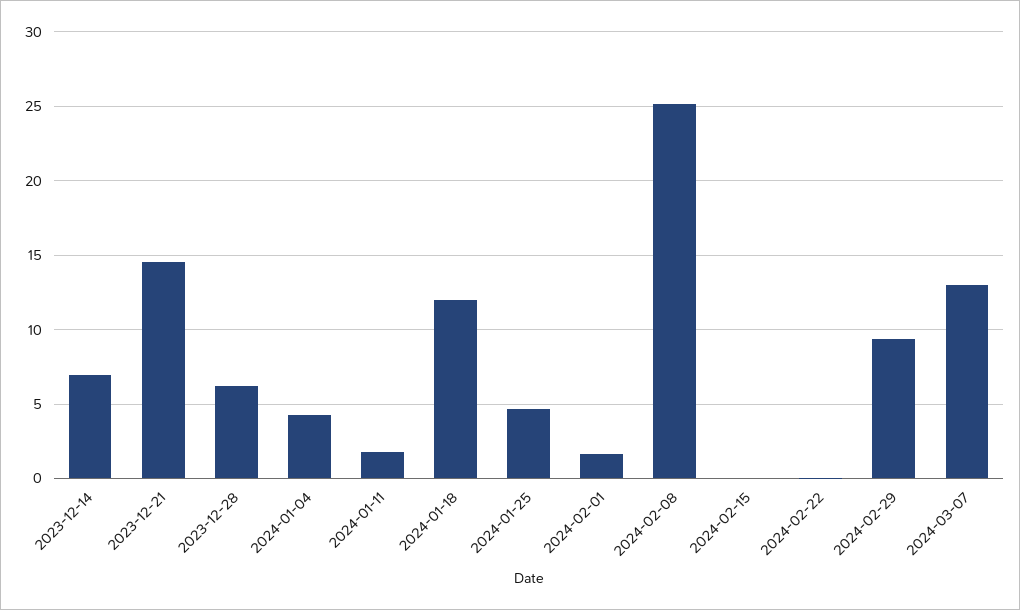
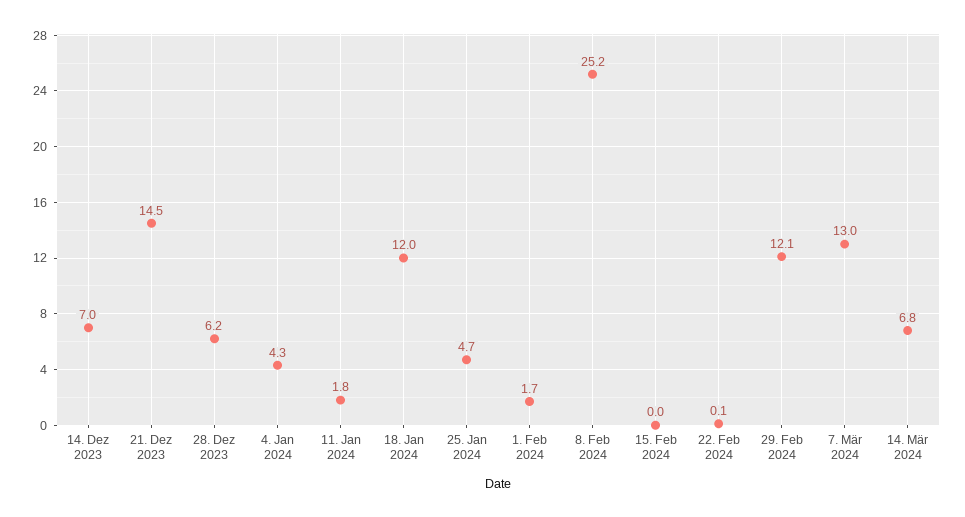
2024-02-29: 9.5 -> 12.1
14. Mär 2024: none -> 6.8

